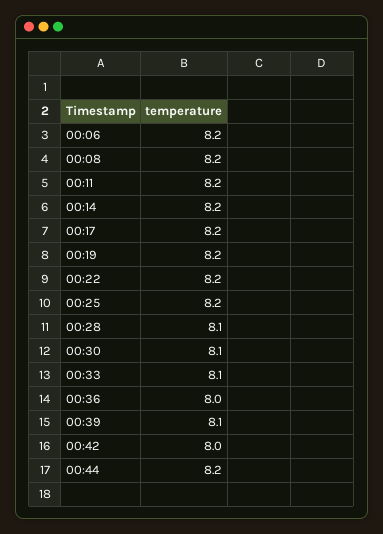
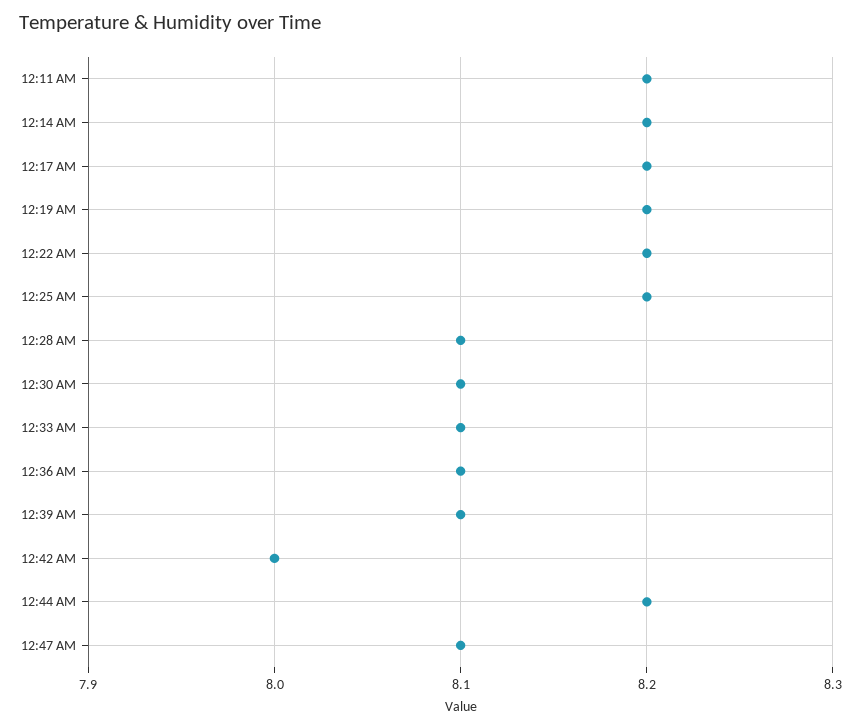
00:06: 8.2 -> none
00:08: 8.2 -> none
00:36: 8 -> 8.1
12:47 AM: none -> 8.1

